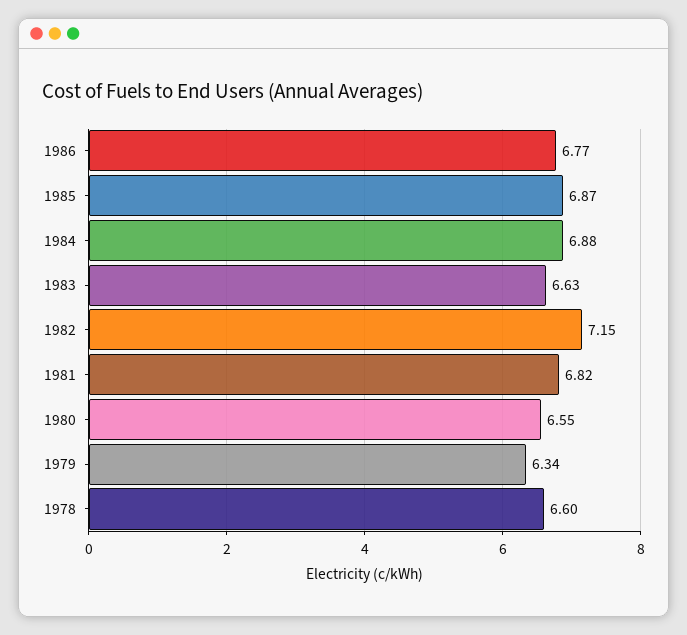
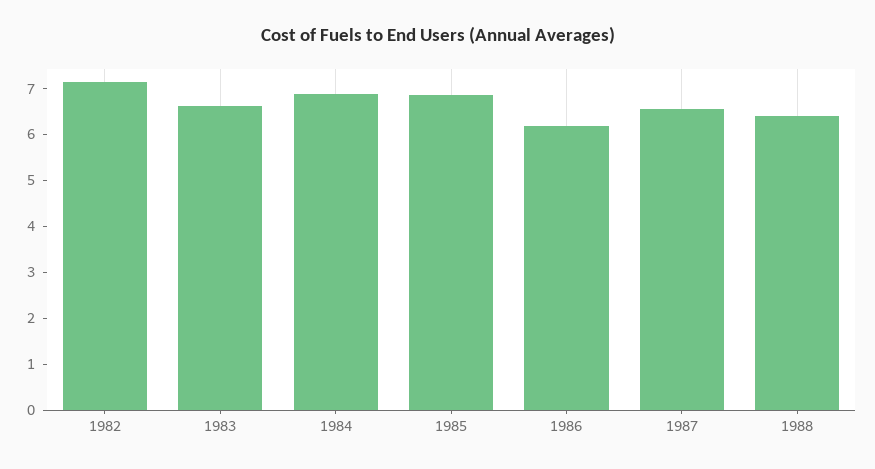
1986: 6.77 -> 6.2
1981: 6.82 -> none
1980: 6.55 -> none
1979: 6.34 -> none
1978: 6.6 -> none
1987: none -> 6.6
1988: none -> 6.4

